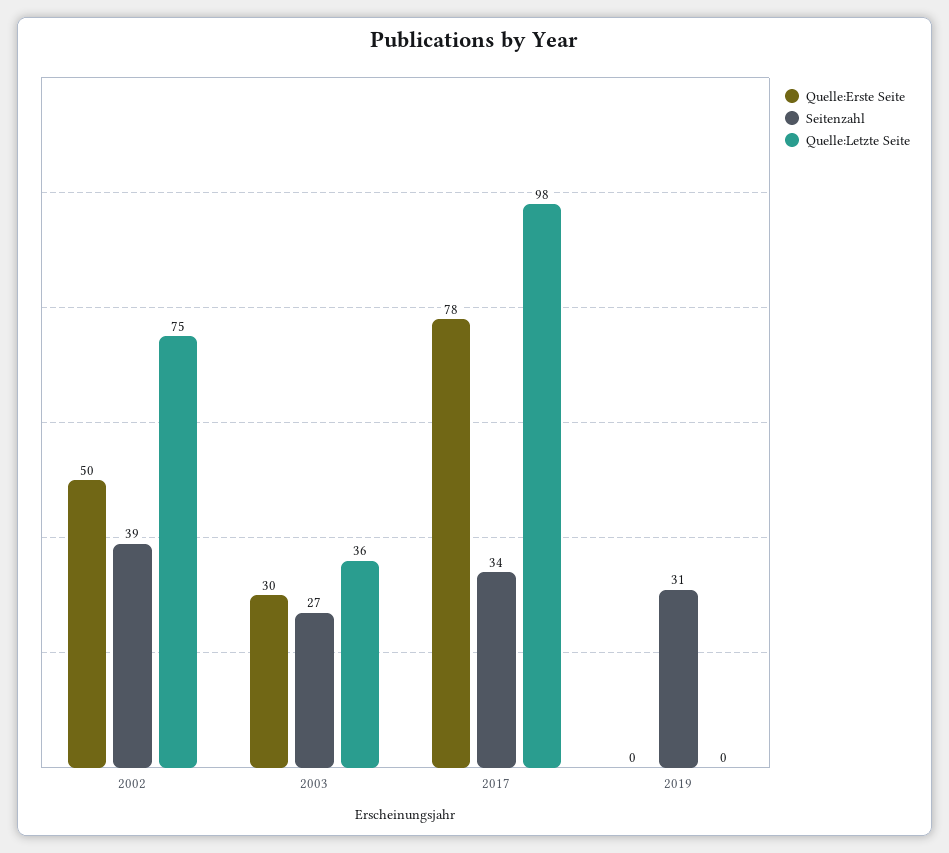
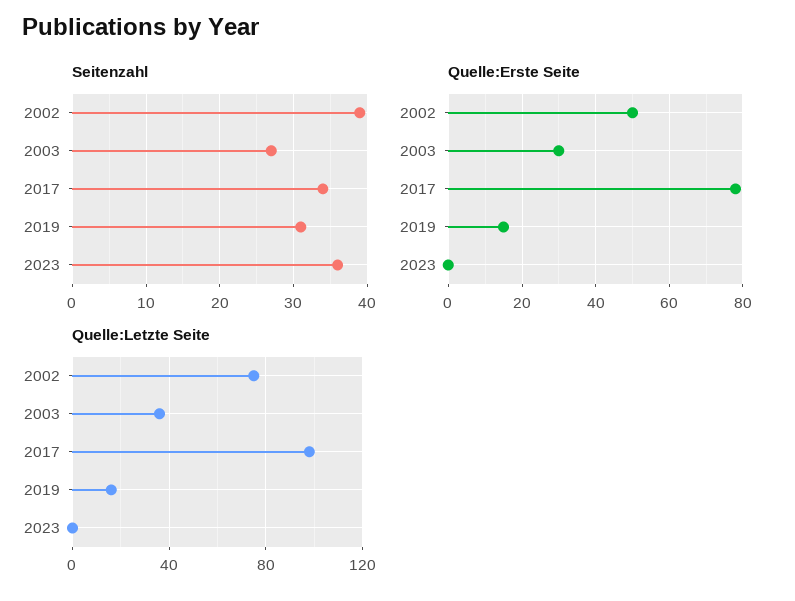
Quelle:Erste Seite, 2019: 0 -> 15
Quelle:Letzte Seite, 2019: 0 -> 15
Seitenzahl, 2023: none -> 36
Quelle:Erste Seite, 2023: none -> 0
Quelle:Letzte Seite, 2023: none -> 0

